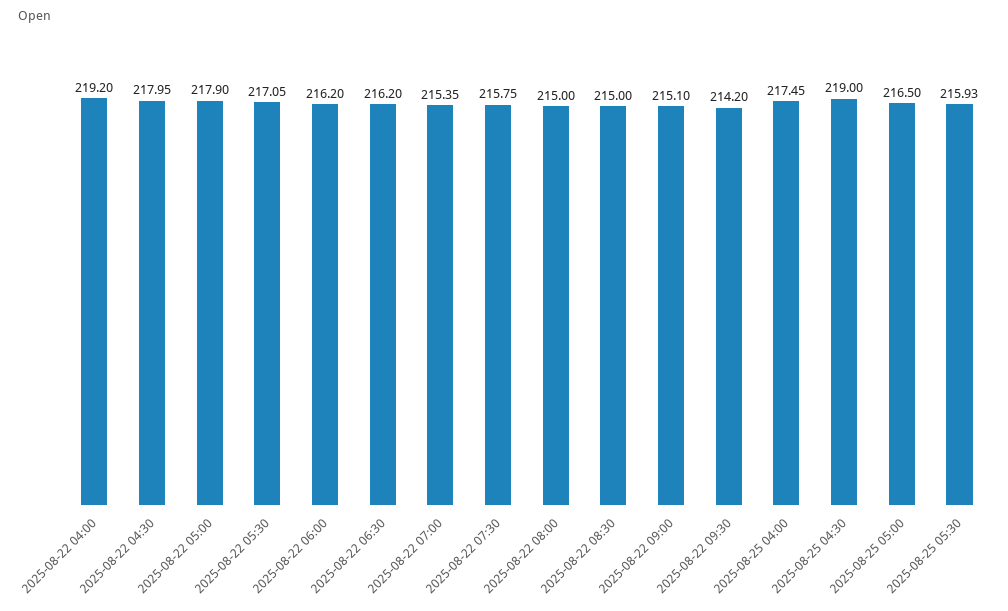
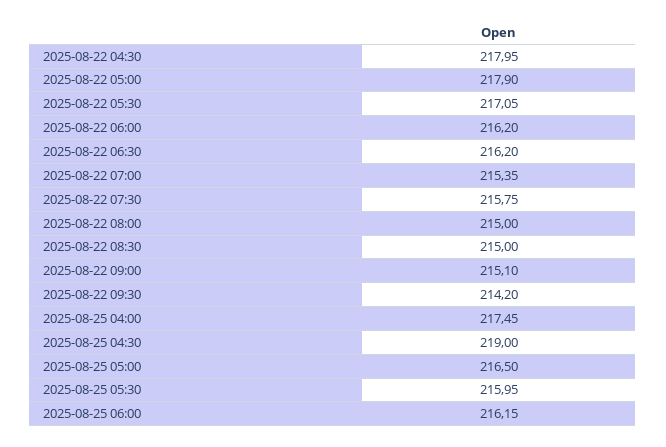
2025-08-22 04:00: 219.2 -> none
2025-08-25 05:30: 215.93 -> 215.95
2025-08-25 06:00: none -> 216.15

